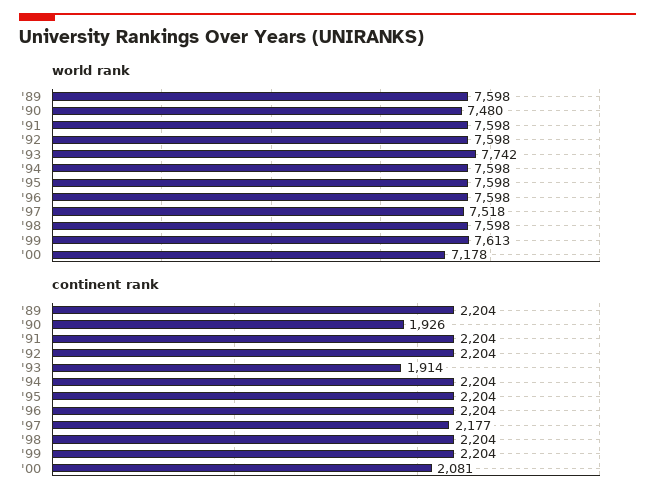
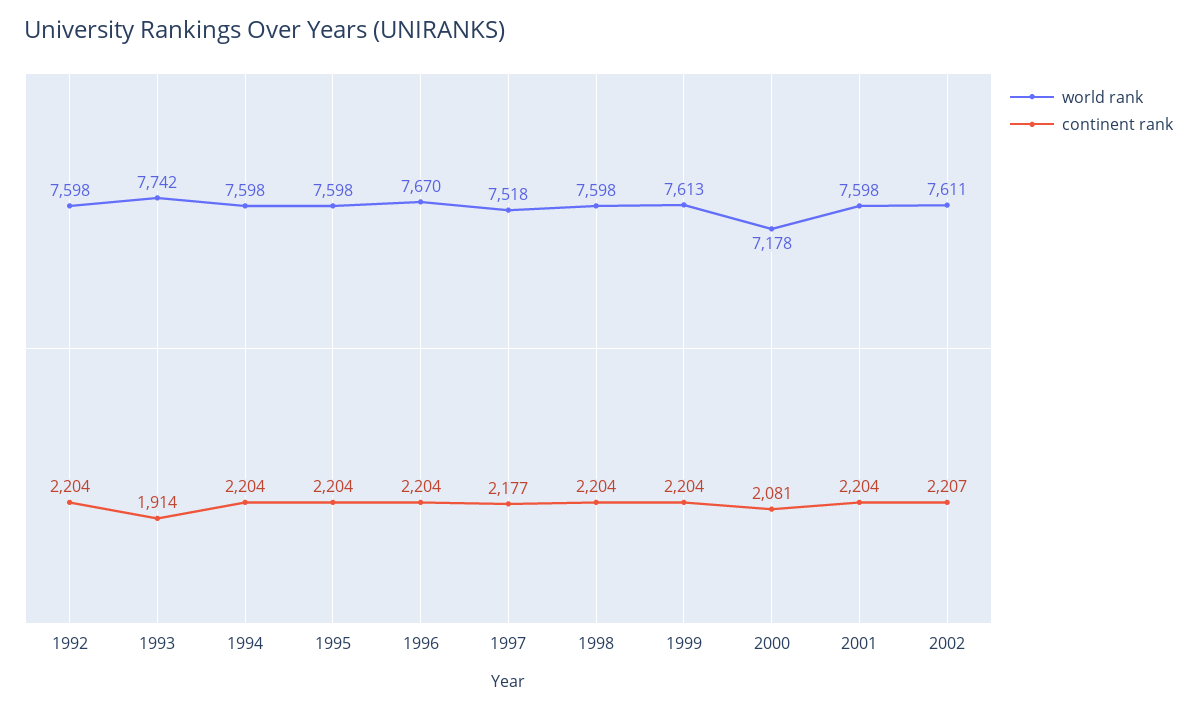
world rank, '89: 7598 -> none
world rank, '90: 7480 -> none
world rank, '91: 7598 -> none
world rank, '96: 7598 -> 7670
continent rank, '89: 2204 -> none
continent rank, '90: 1926 -> none
continent rank, '91: 2204 -> none
world rank, 2001: none -> 7598
continent rank, 2001: none -> 2204
world rank, 2002: none -> 7611
continent rank, 2002: none -> 2207

